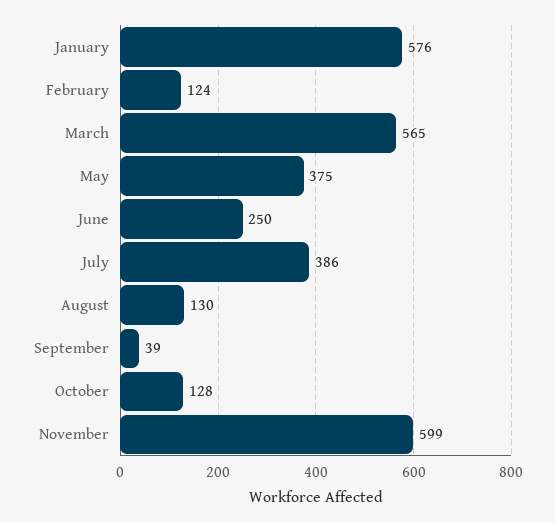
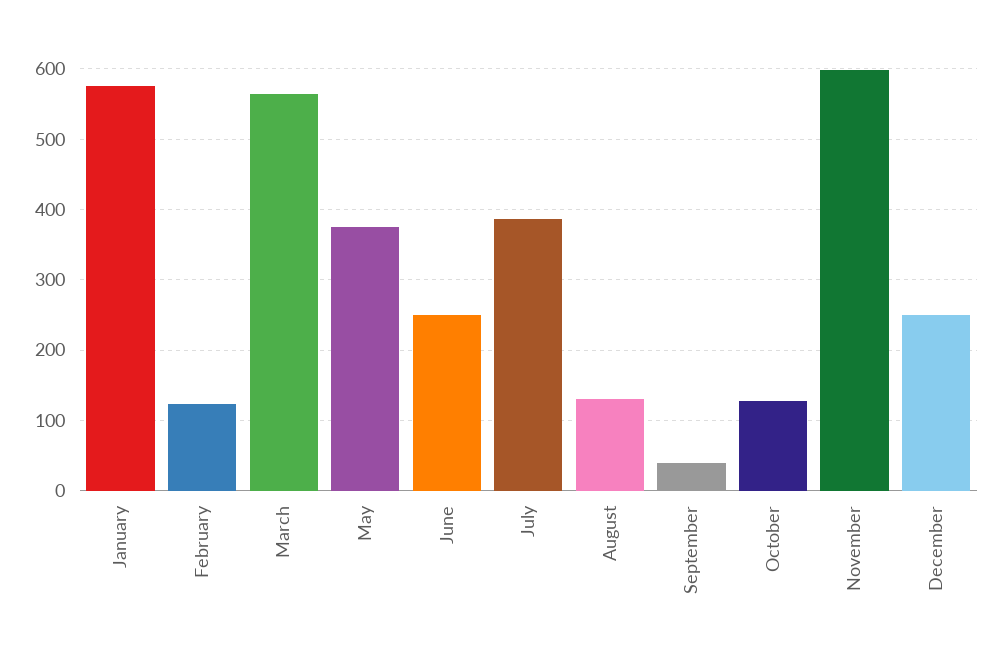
December: none -> 250

